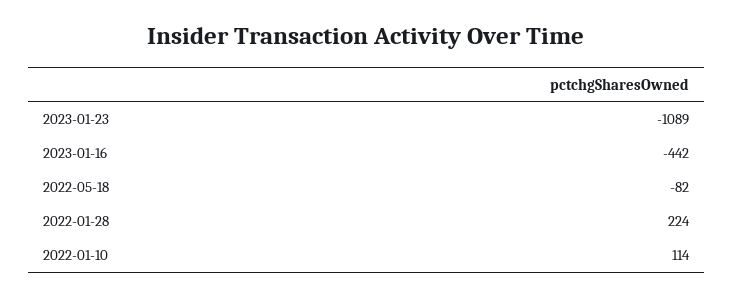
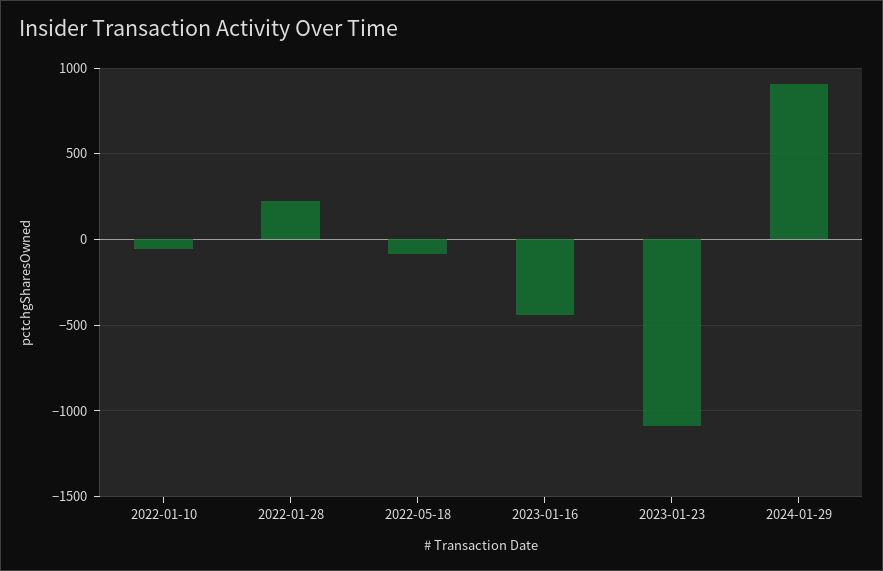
2022-01-10: 114 -> -50
2024-01-29: none -> 900

